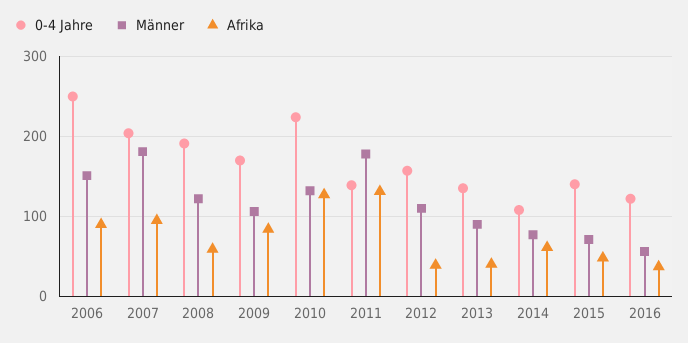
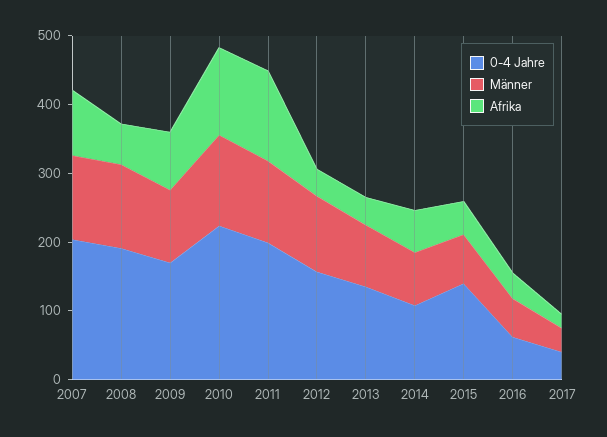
0-4 Jahre, 2006: 250 -> none
Männer, 2006: 150 -> none
Afrika, 2006: 90 -> none
Männer, 2007: 180 -> 120
0-4 Jahre, 2011: 140 -> 200
Männer, 2011: 180 -> 120
0-4 Jahre, 2016: 120 -> 60
0-4 Jahre, 2017: none -> 40
Männer, 2017: none -> 40
Afrika, 2017: none -> 20

